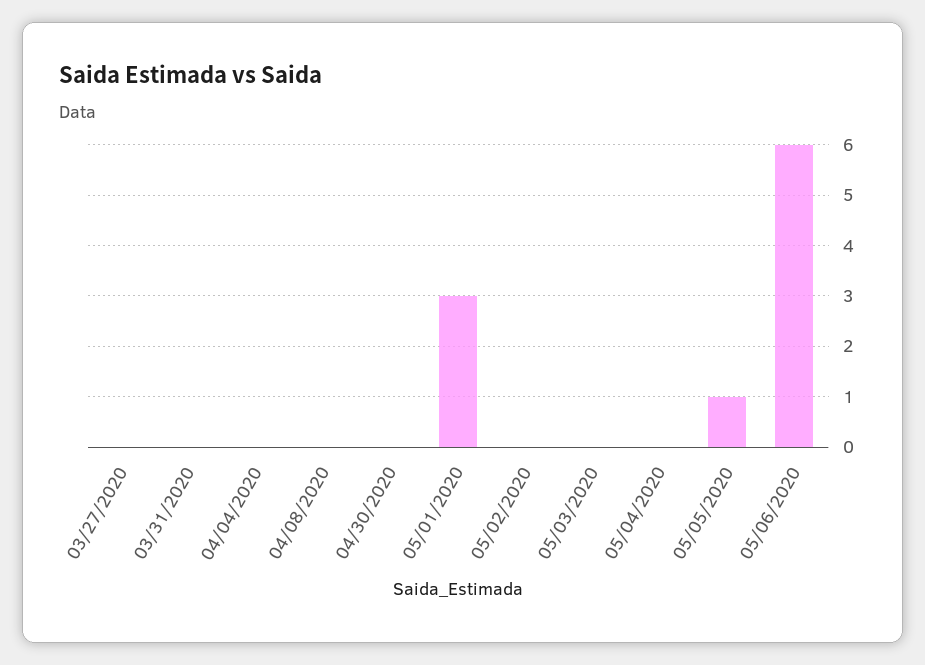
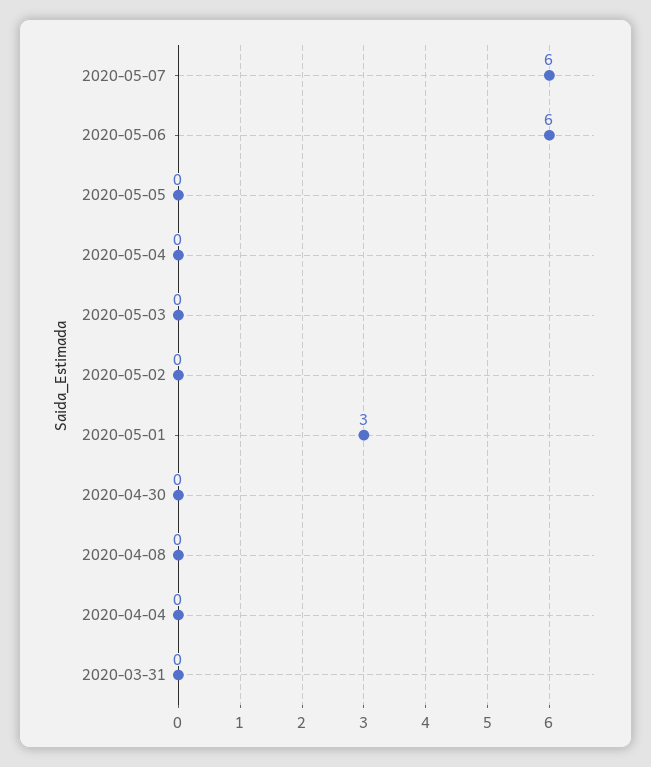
03/27/2020: 0 -> none
05/05/2020: 1 -> 0
2020-05-07: none -> 6

